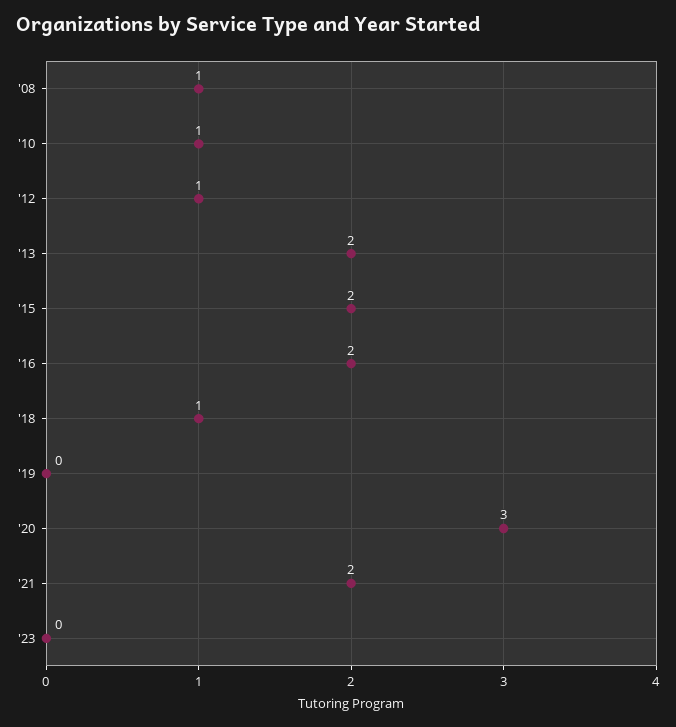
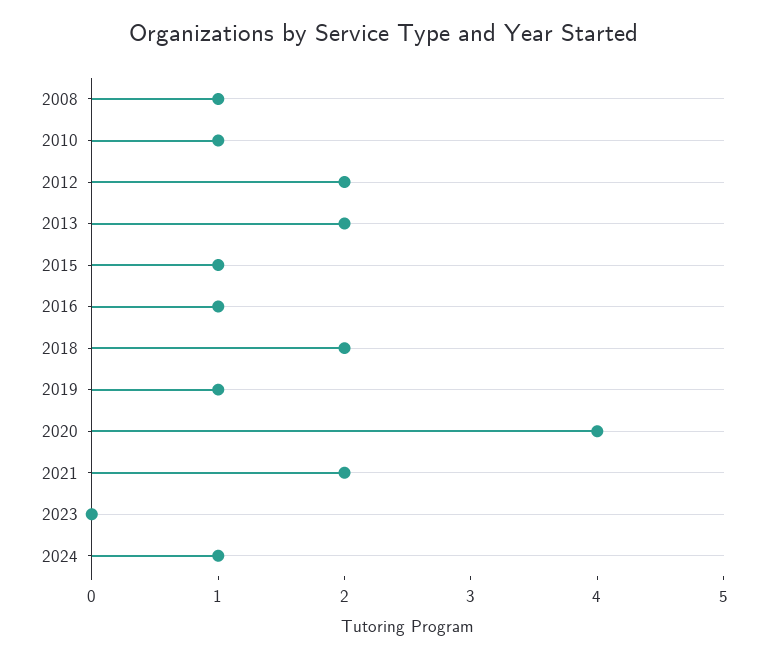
'12: 1 -> 2
'15: 2 -> 1
'16: 2 -> 1
'18: 1 -> 2
'19: 0 -> 1
'20: 3 -> 4
2024: none -> 1

